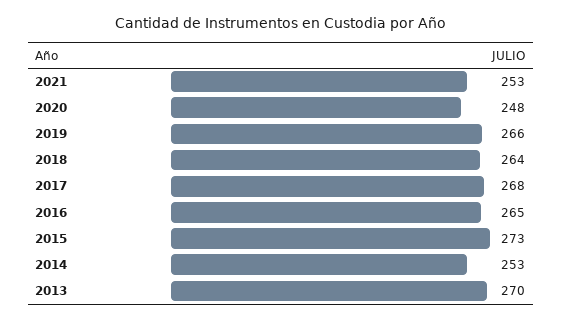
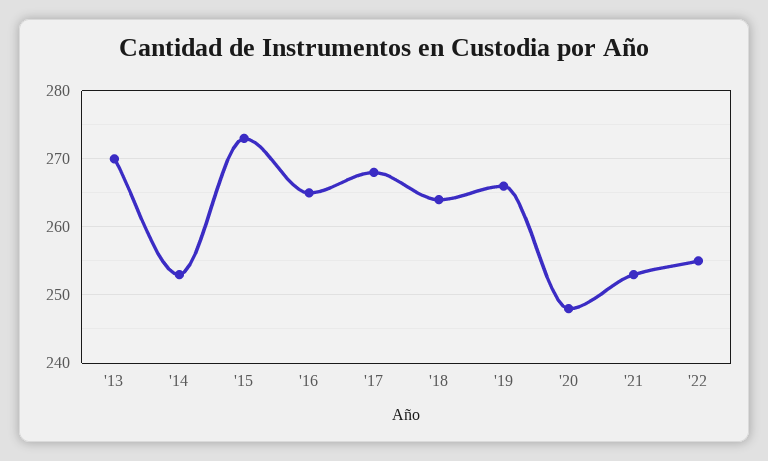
'22: none -> 255

